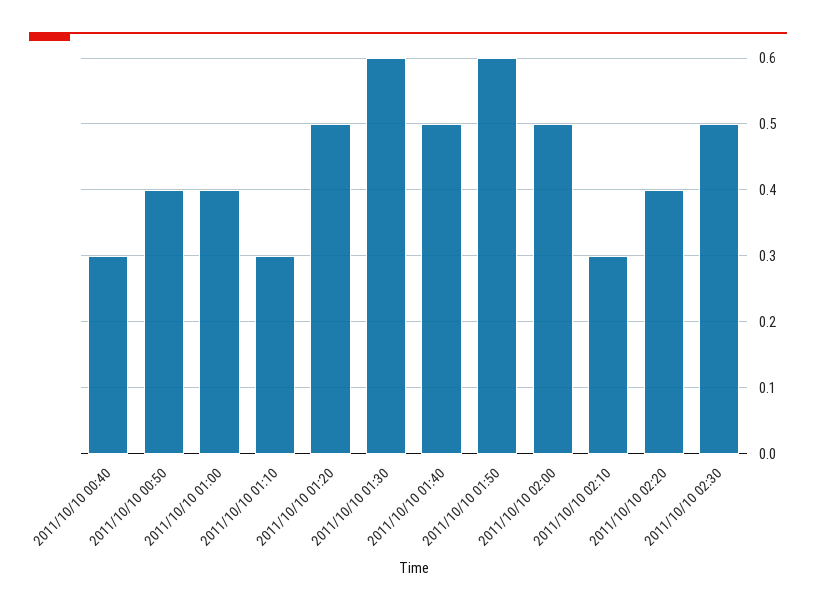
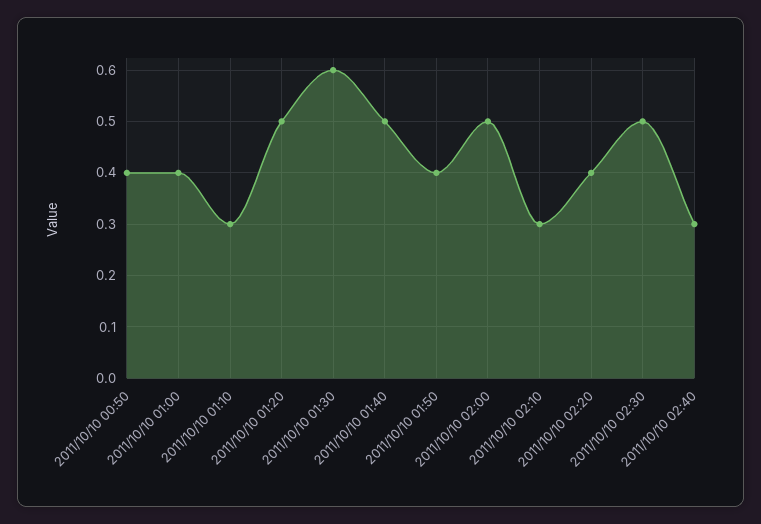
2011/10/10 00:40: 0.3 -> none
2011/10/10 01:50: 0.6 -> 0.4
2011/10/10 02:40: none -> 0.3

